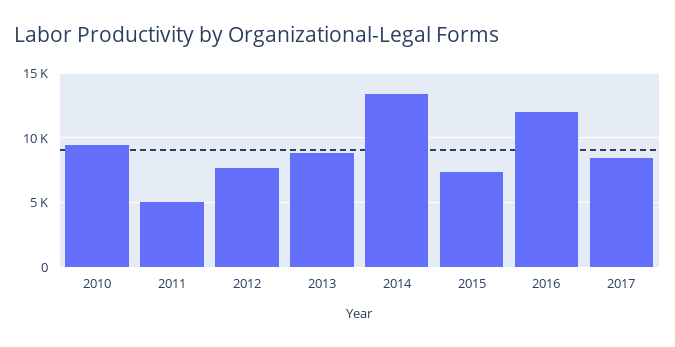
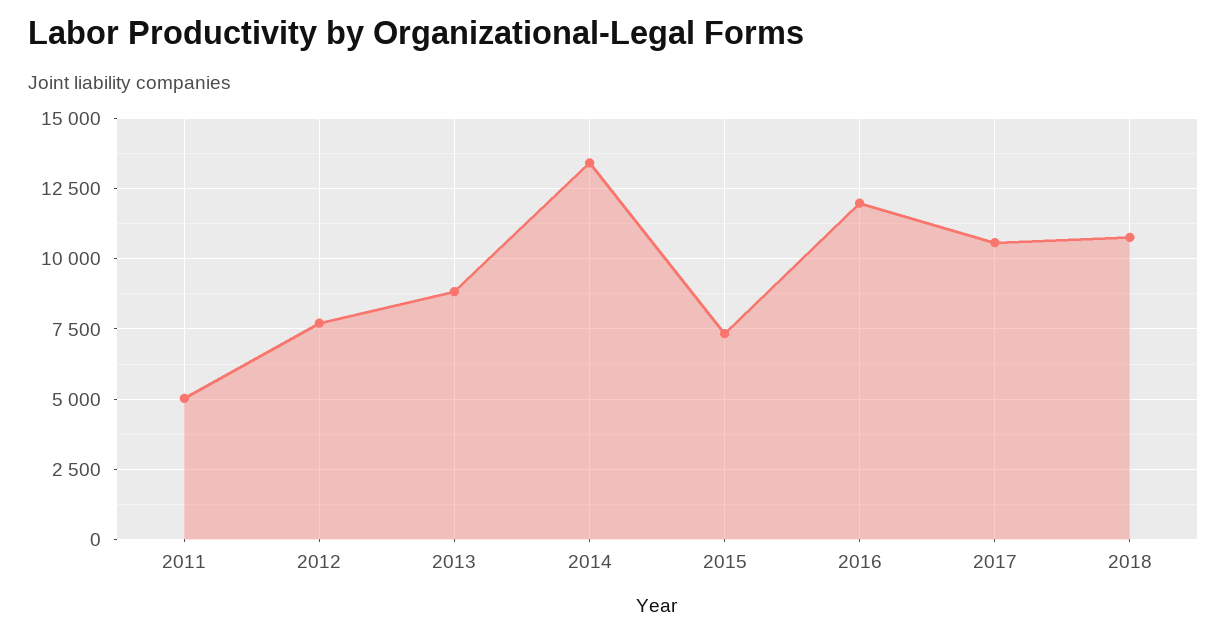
2010: 9500 -> none
2017: 8500 -> 10500
2018: none -> 10750

